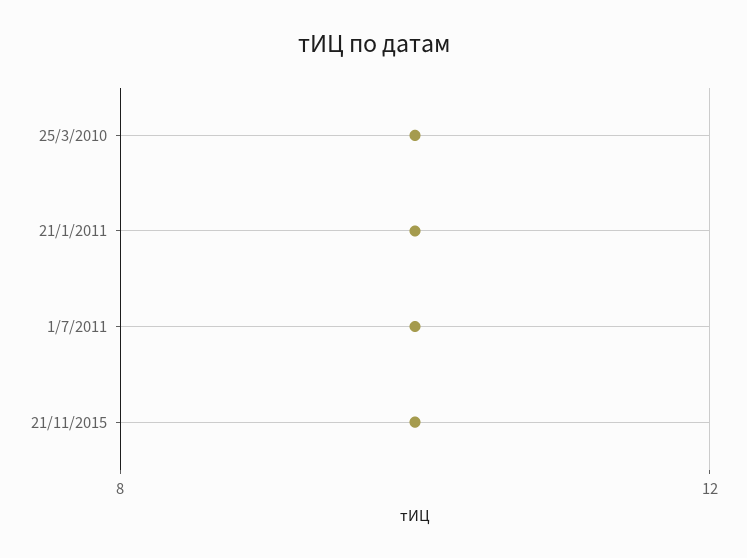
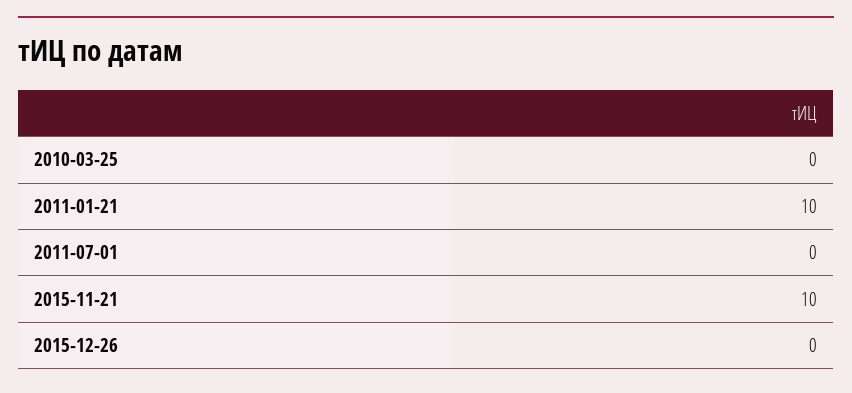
25/3/2010: 10 -> 0
1/7/2011: 10 -> 0
2015-12-26: none -> 0

